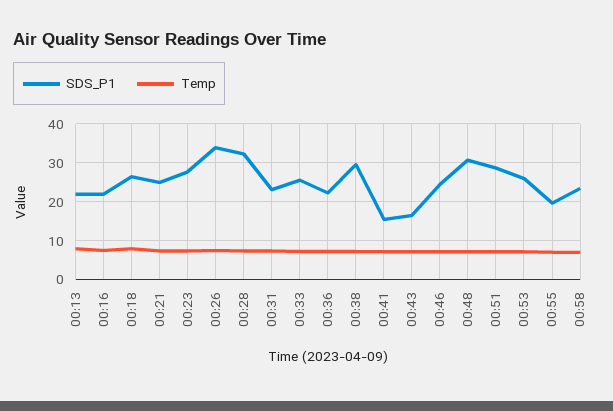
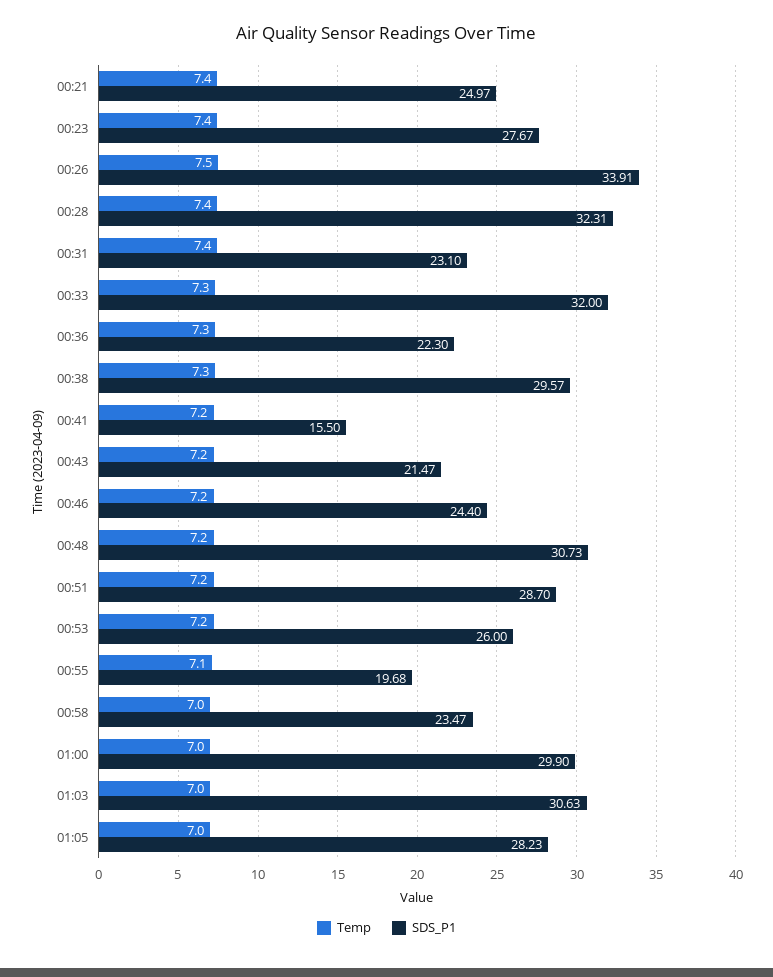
SDS_P1, 00:13: 22 -> none
Temp, 00:13: 8 -> none
SDS_P1, 00:16: 22 -> none
Temp, 00:16: 8 -> none
SDS_P1, 00:18: 26 -> none
Temp, 00:18: 8 -> none
SDS_P1, 00:33: 26 -> 32
SDS_P1, 00:43: 16 -> 21.47
Temp, 01:00: none -> 7
SDS_P1, 01:00: none -> 29.9
Temp, 01:03: none -> 7
SDS_P1, 01:03: none -> 30.63
Temp, 01:05: none -> 7
SDS_P1, 01:05: none -> 28.23

